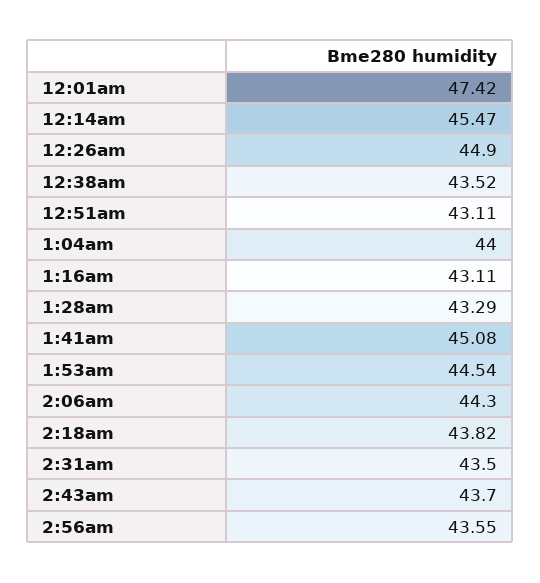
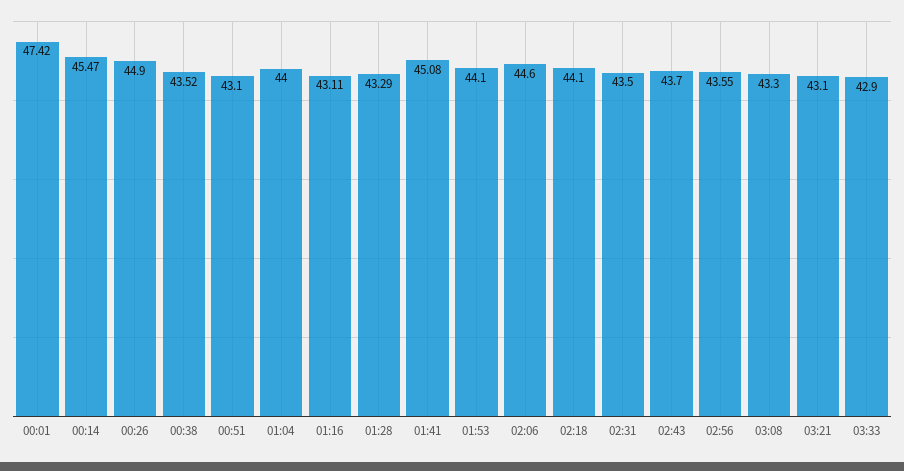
12:51am: 43.11 -> 43.1
1:53am: 44.54 -> 44.1
2:06am: 44.3 -> 44.6
2:18am: 43.82 -> 44.1
03:08: none -> 43.3
03:21: none -> 43.1
03:33: none -> 42.9

